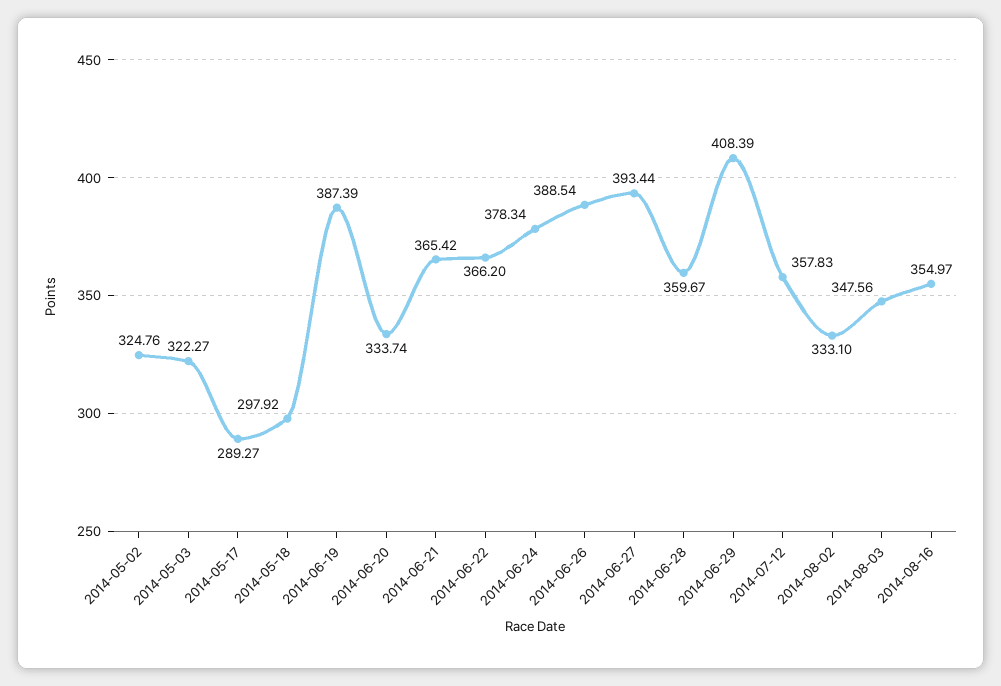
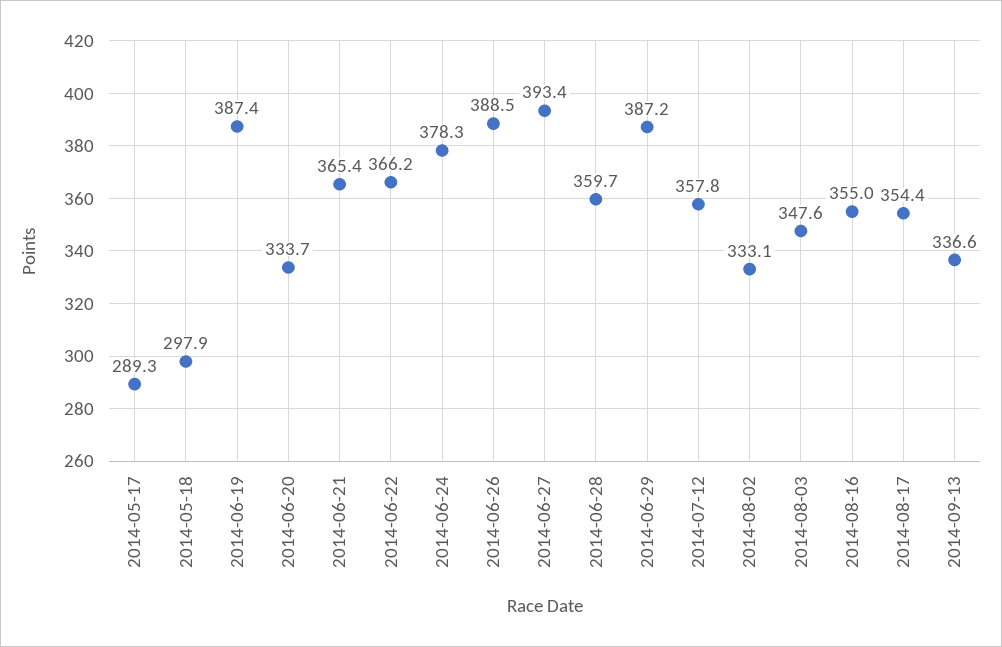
2014-05-02: 324.76 -> none
2014-05-03: 322.27 -> none
2014-06-29: 408.39 -> 387.2
2014-08-17: none -> 354.4
2014-09-13: none -> 336.6

